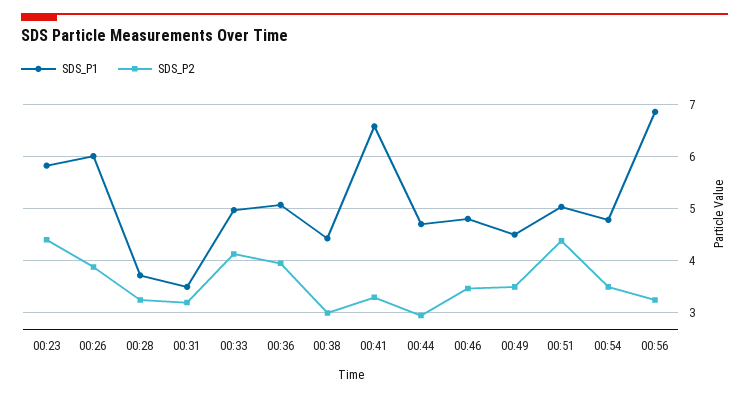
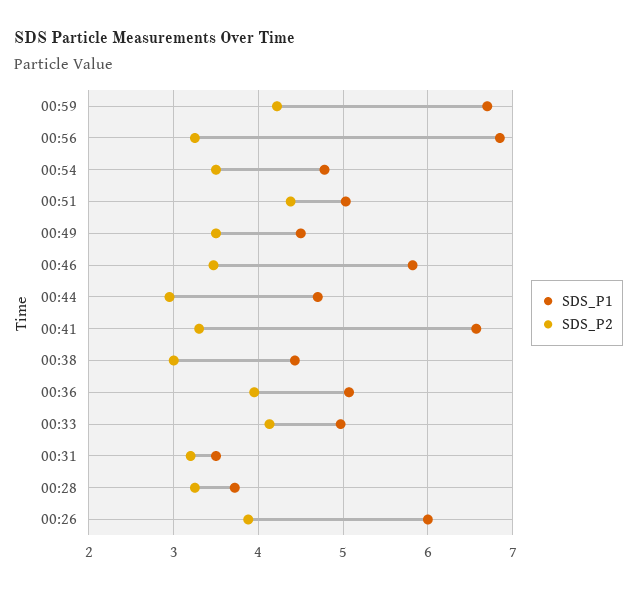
SDS_P1, 00:23: 5.8 -> none
SDS_P2, 00:23: 4.4 -> none
SDS_P1, 00:46: 4.8 -> 5.8
SDS_P1, 00:59: none -> 6.7
SDS_P2, 00:59: none -> 4.2

